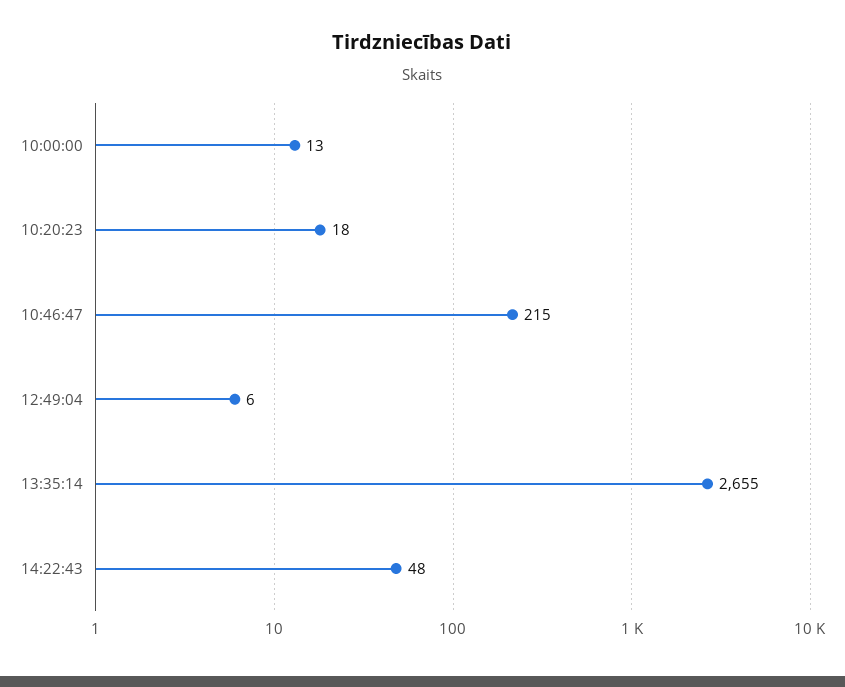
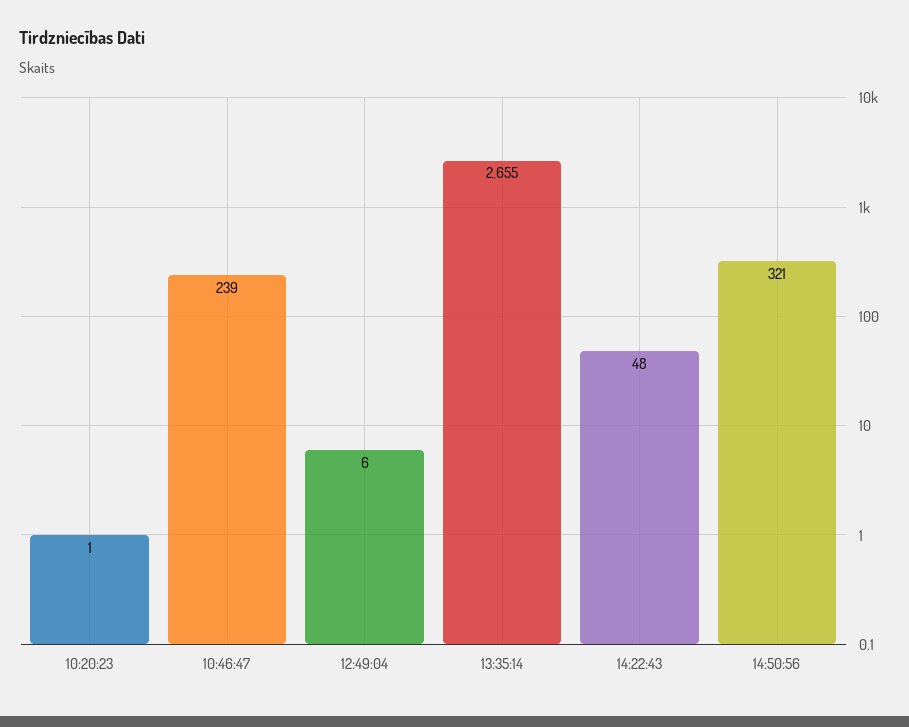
10:00:00: 13 -> none
10:20:23: 18 -> 1
10:46:47: 215 -> 239
14:50:56: none -> 321

